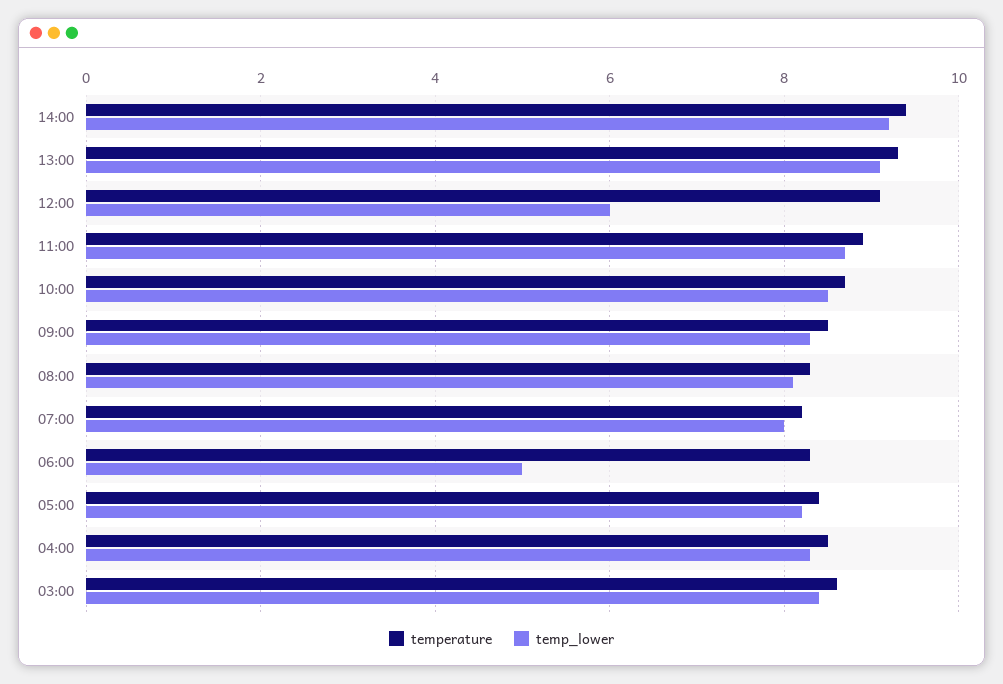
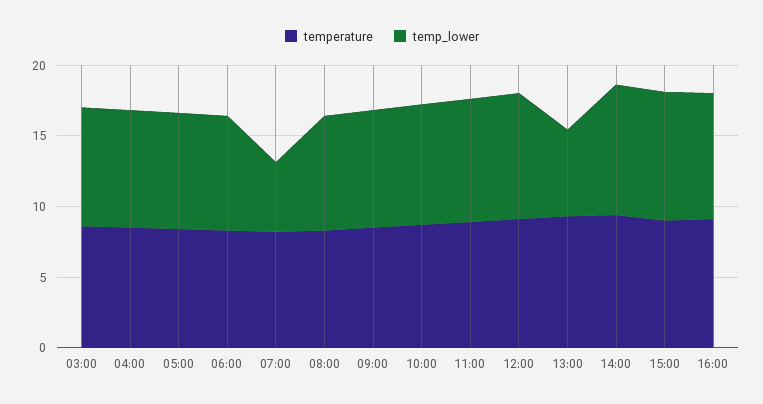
temp_lower, 13:00: 9 -> 6
temp_lower, 12:00: 6 -> 9
temp_lower, 07:00: 8 -> 5
temp_lower, 06:00: 5 -> 8
temperature, 15:00: none -> 9
temp_lower, 15:00: none -> 9
temperature, 16:00: none -> 9
temp_lower, 16:00: none -> 9

